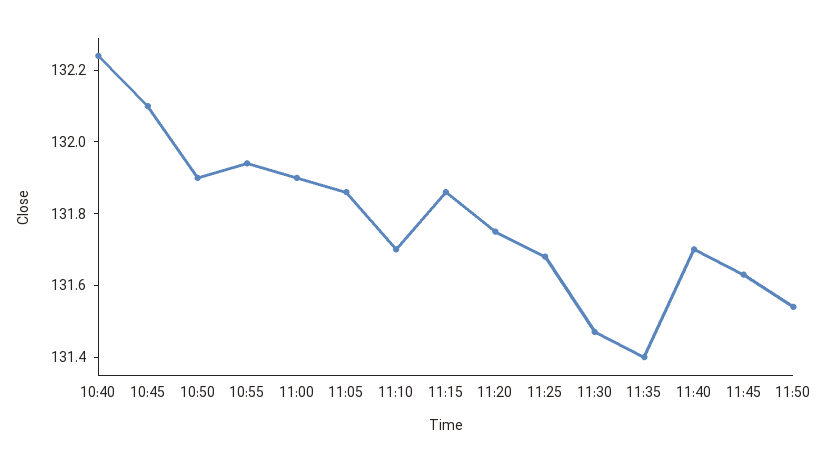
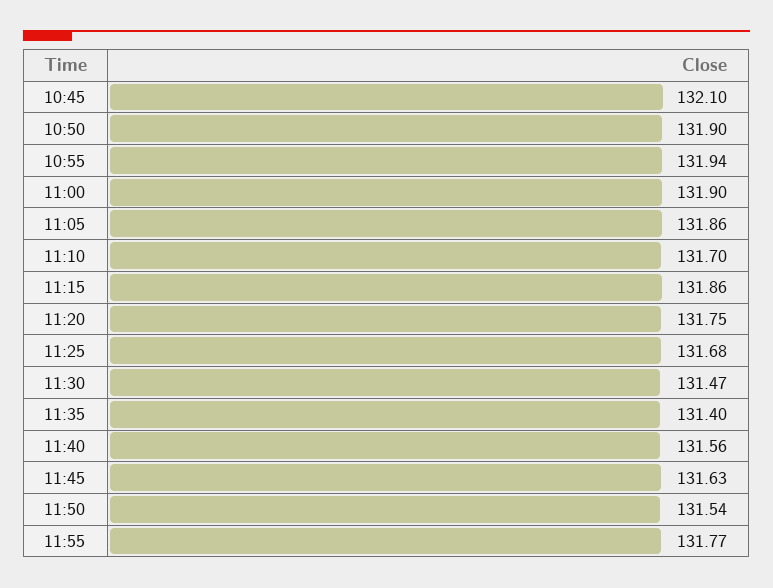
10:40: 132.25 -> none
11:40: 131.7 -> 131.56
11:55: none -> 131.77

